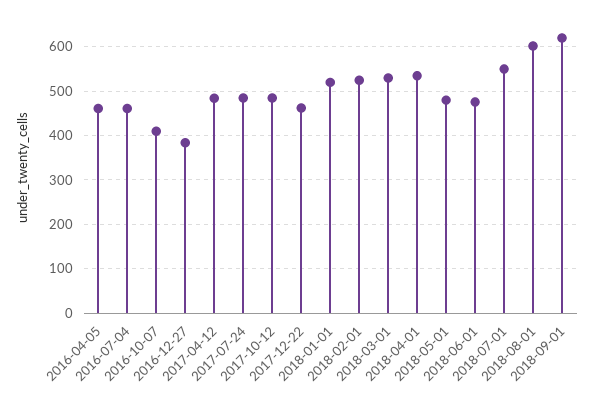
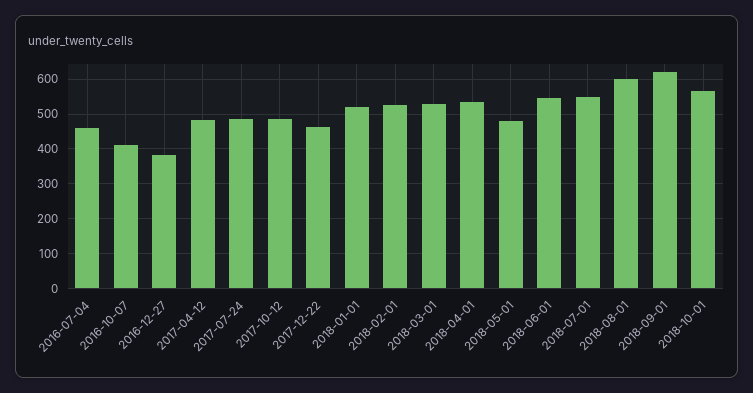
2016-04-05: 460 -> none
2018-06-01: 480 -> 540
2018-10-01: none -> 560

